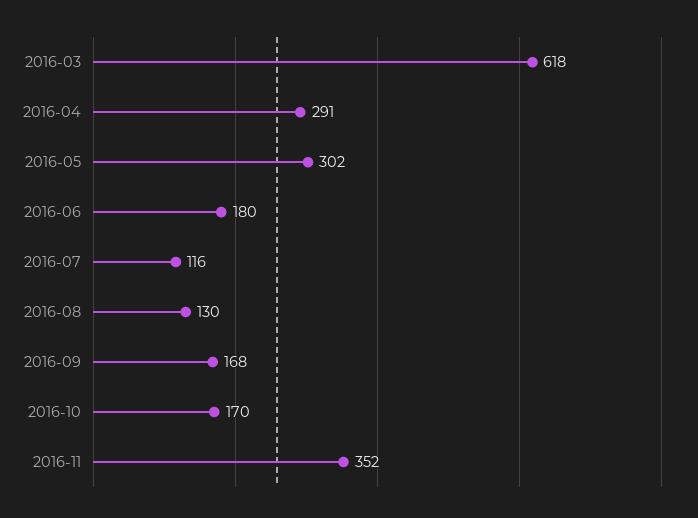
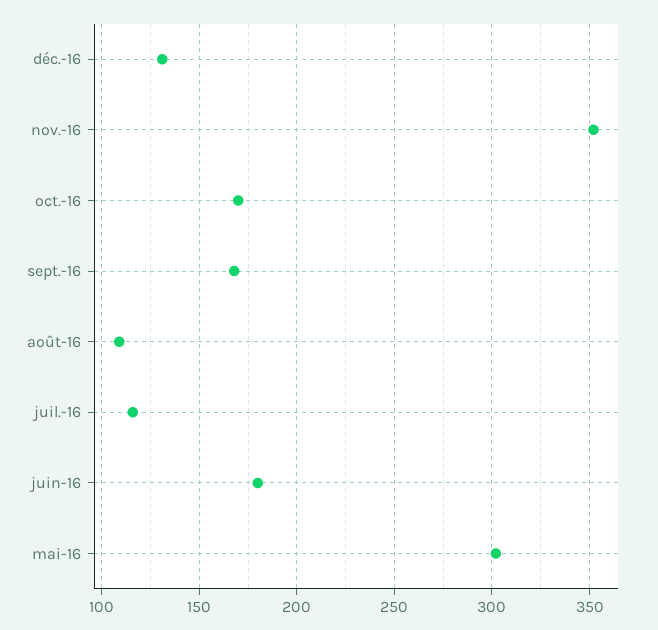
2016-03: 618 -> none
2016-04: 291 -> none
2016-08: 130 -> 110
déc.-16: none -> 130

